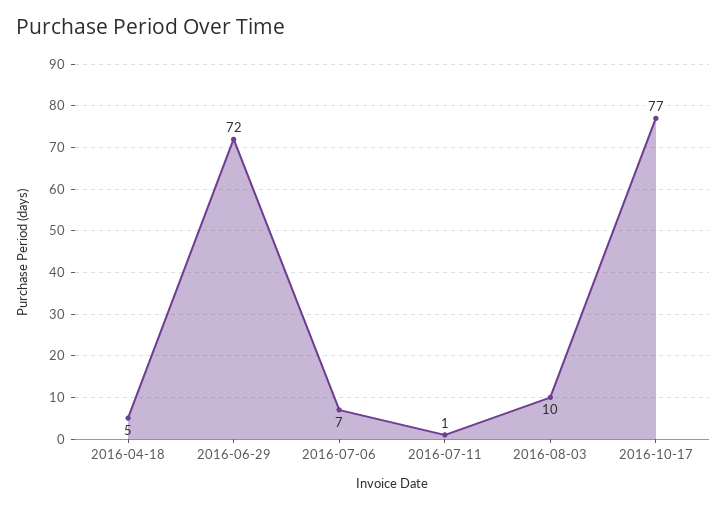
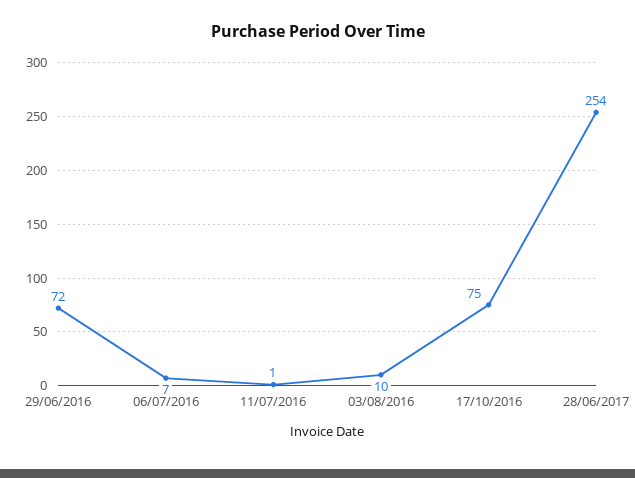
2016-04-18: 5 -> none
2016-10-17: 77 -> 75
28/06/2017: none -> 254

